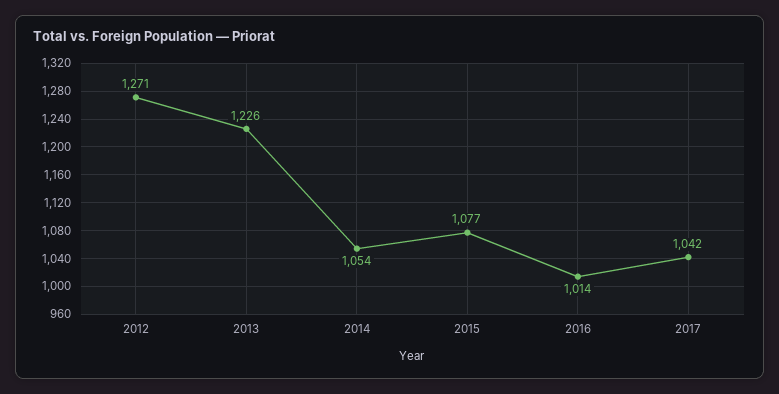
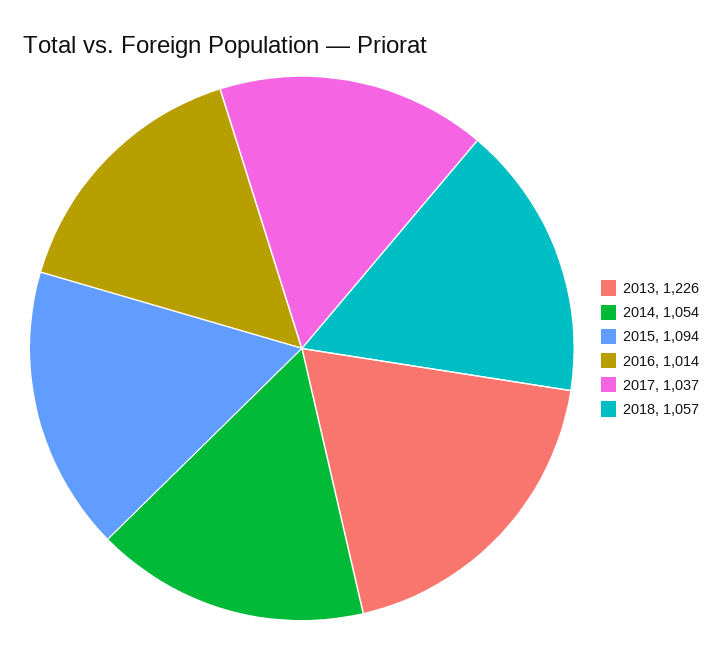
2012: 1271 -> none
2015: 1077 -> 1094
2017: 1042 -> 1037
2018: none -> 1057

